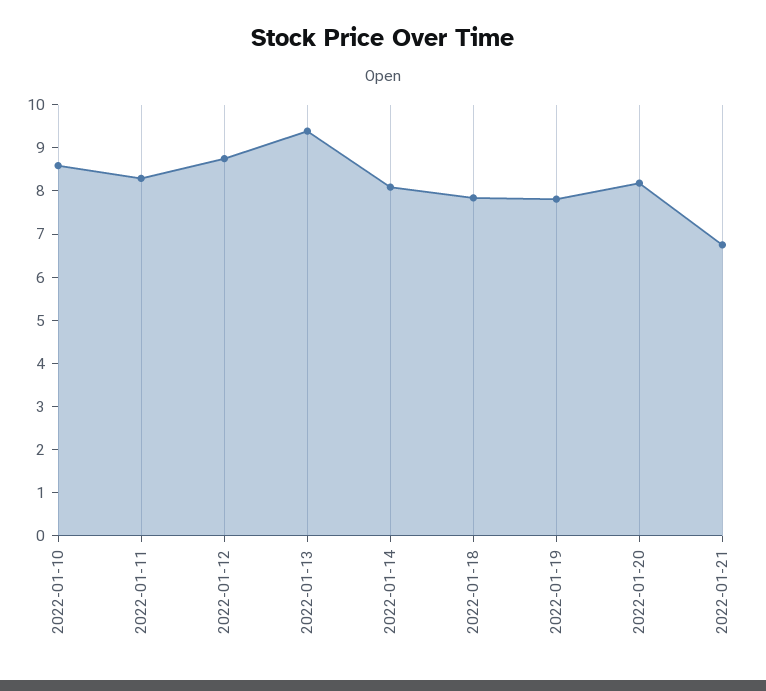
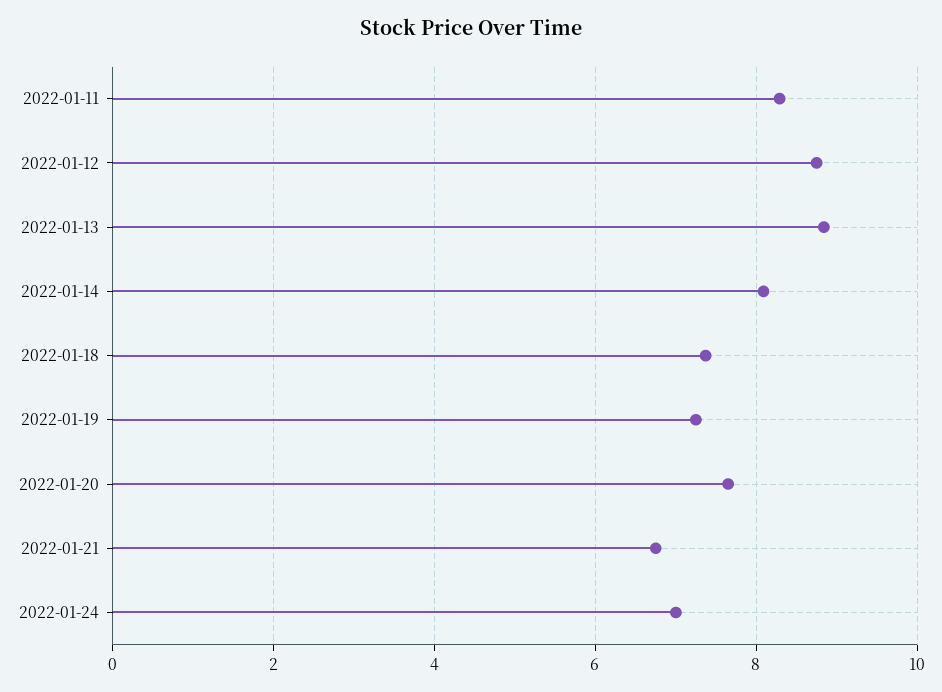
2022-01-10: 8.6 -> none
2022-01-13: 9.4 -> 8.8
2022-01-18: 7.8 -> 7.4
2022-01-19: 7.8 -> 7.2
2022-01-20: 8.2 -> 7.6
2022-01-24: none -> 7

